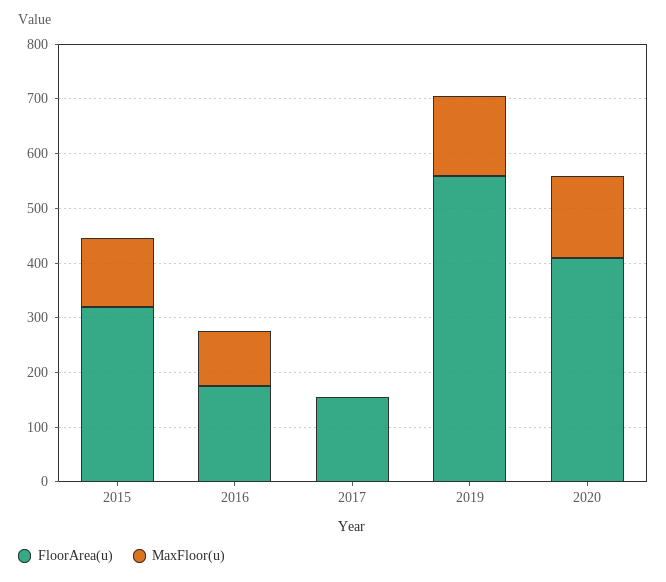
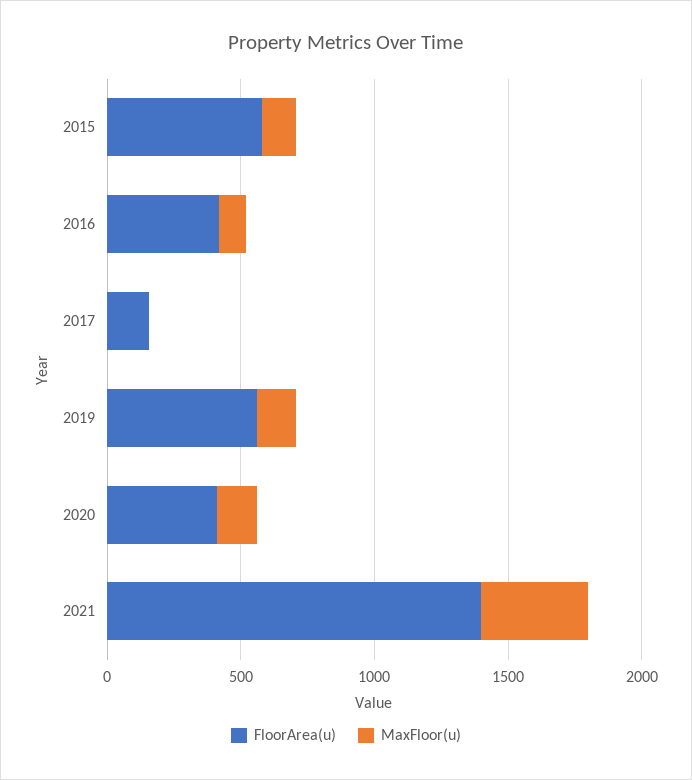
FloorArea(u), 2015: 320 -> 600
FloorArea(u), 2016: 180 -> 400
FloorArea(u), 2021: none -> 1400
MaxFloor(u), 2021: none -> 400

